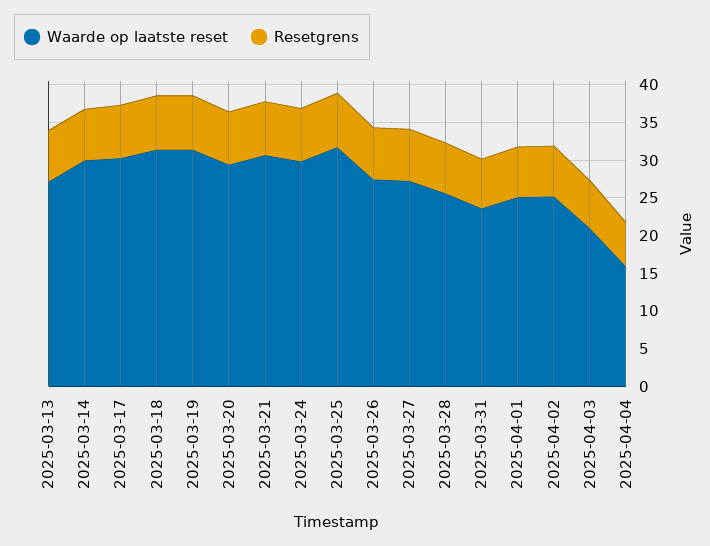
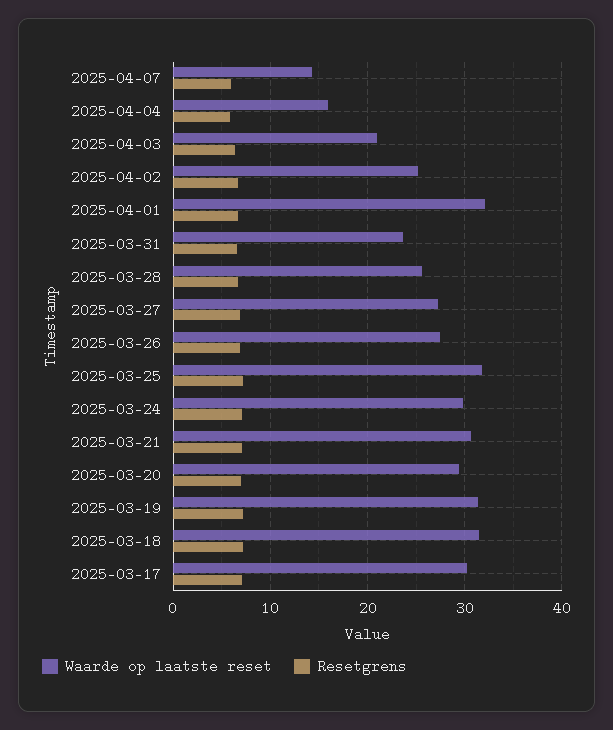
Waarde op laatste reset, 2025-03-13: 27.5 -> none
Resetgrens, 2025-03-13: 7.5 -> none
Waarde op laatste reset, 2025-03-14: 30 -> none
Resetgrens, 2025-03-14: 7.5 -> none
Waarde op laatste reset, 2025-04-01: 25 -> 32
Waarde op laatste reset, 2025-04-07: none -> 14
Resetgrens, 2025-04-07: none -> 6

